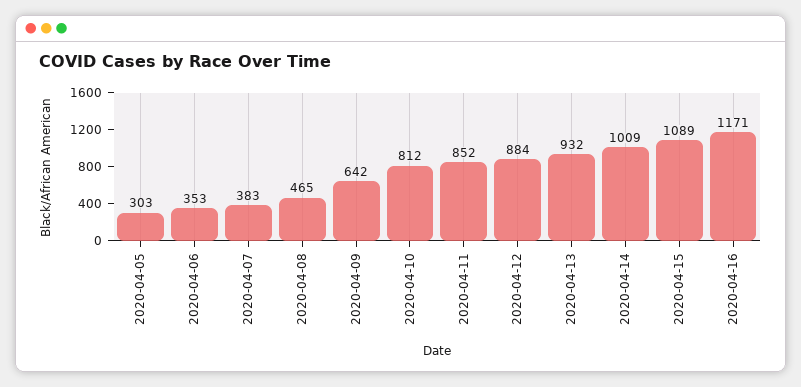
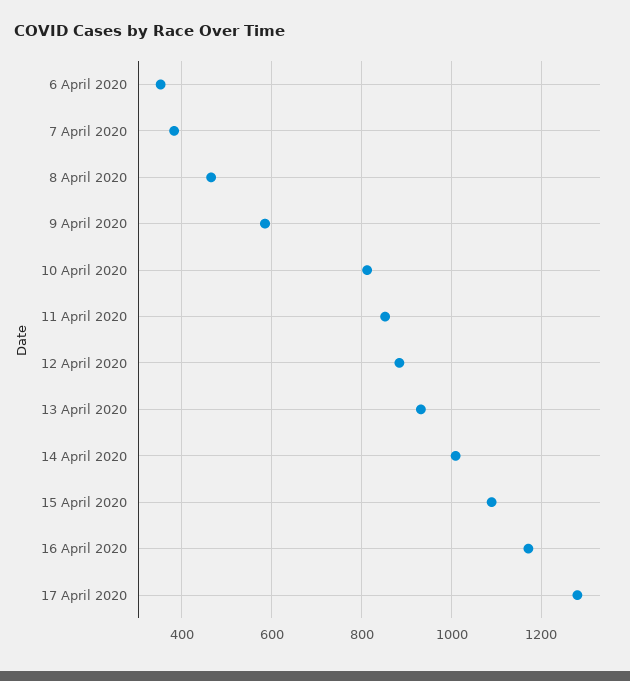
2020-04-05: 303 -> none
2020-04-09: 642 -> 580
17 April 2020: none -> 1280

